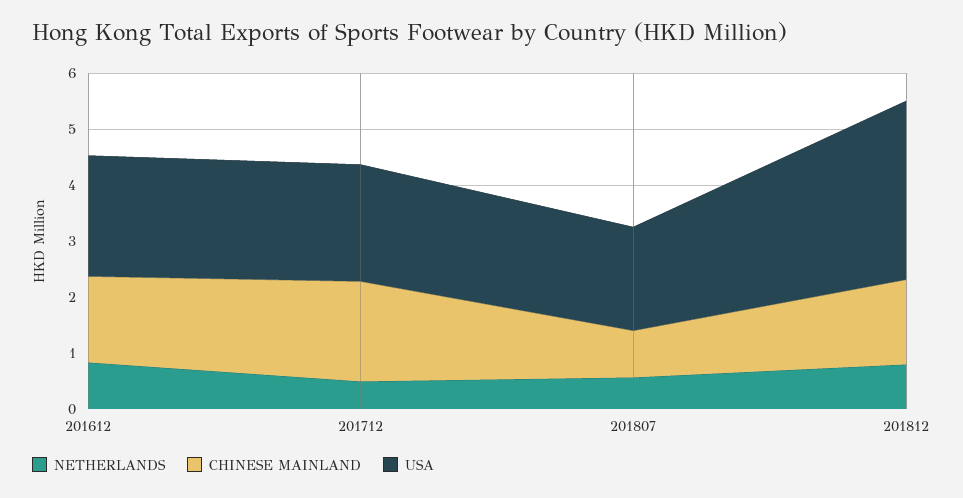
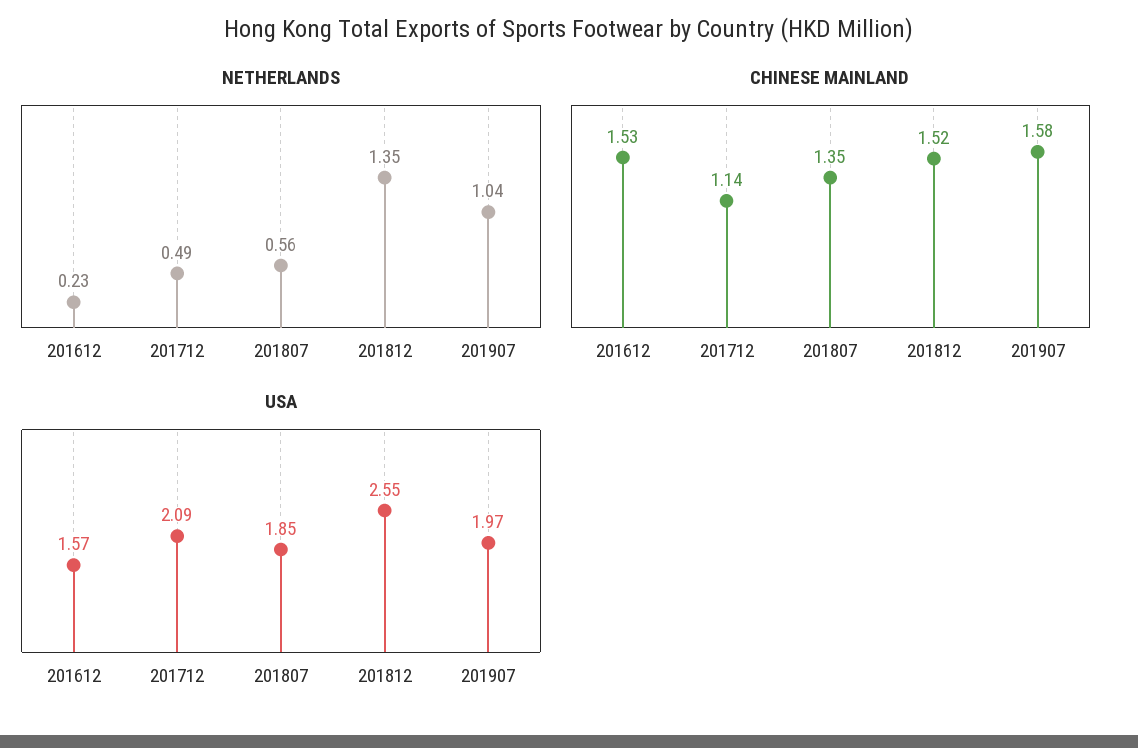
NETHERLANDS, 201612: 0.8 -> 0.23
USA, 201612: 2.2 -> 1.57
CHINESE MAINLAND, 201712: 1.8 -> 1.14
CHINESE MAINLAND, 201807: 0.8 -> 1.35
NETHERLANDS, 201812: 0.8 -> 1.35
USA, 201812: 3.2 -> 2.55
NETHERLANDS, 201907: none -> 1.04
CHINESE MAINLAND, 201907: none -> 1.58
USA, 201907: none -> 1.97

